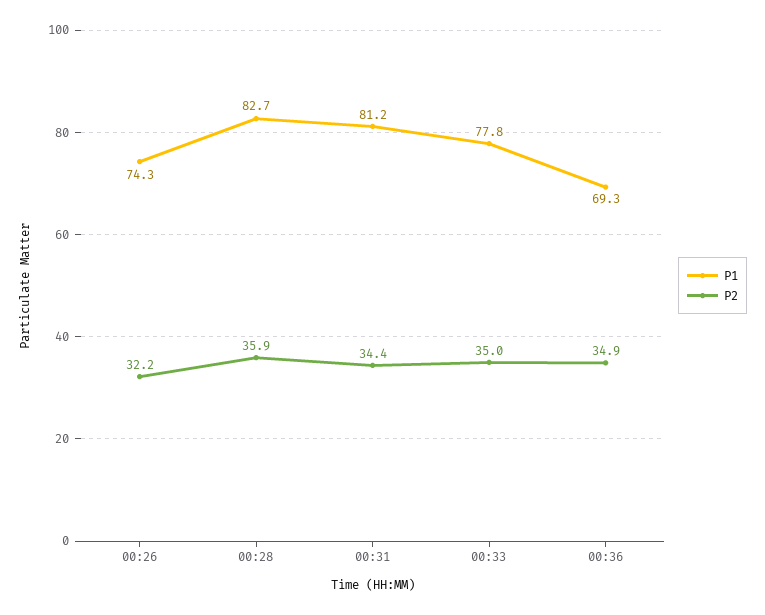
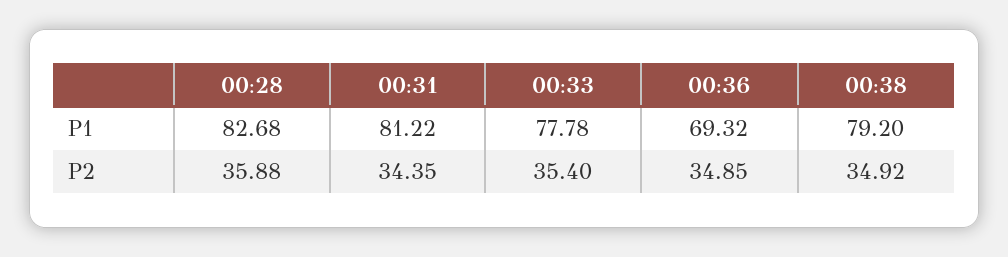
P1, 00:26: 74.3 -> none
P2, 00:26: 32.2 -> none
P2, 00:33: 35 -> 35.4
P1, 00:38: none -> 79.2
P2, 00:38: none -> 34.92

